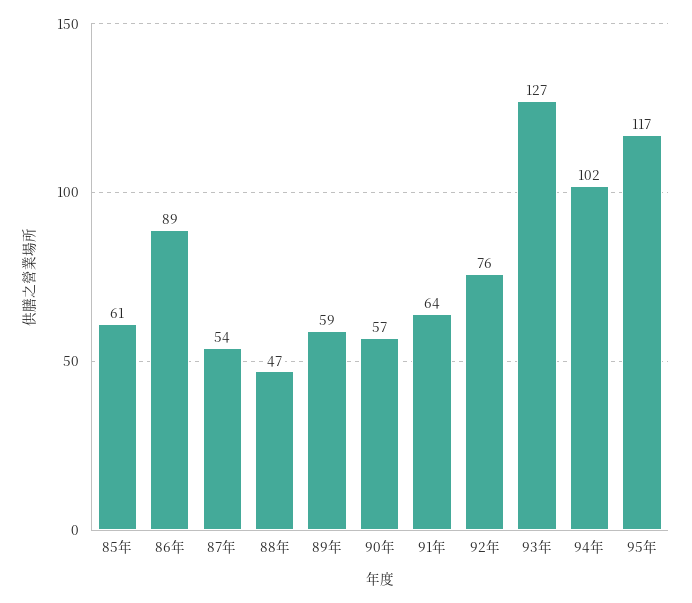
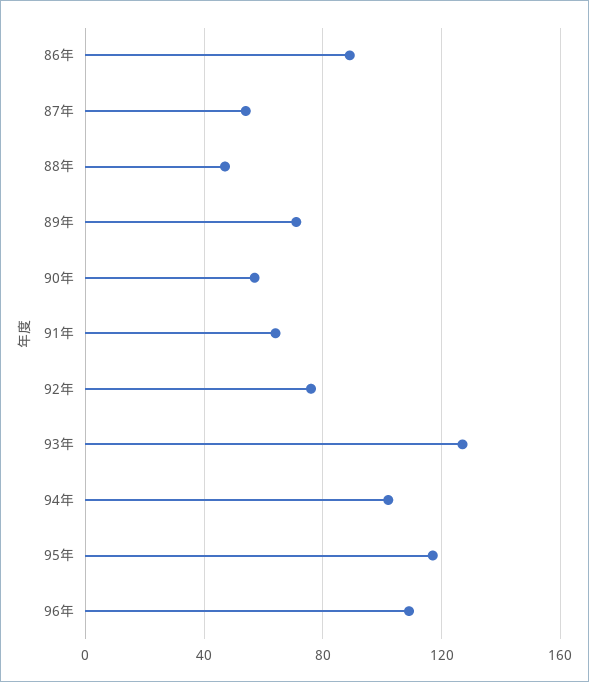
85年: 61 -> none
89年: 59 -> 70
96年: none -> 110

